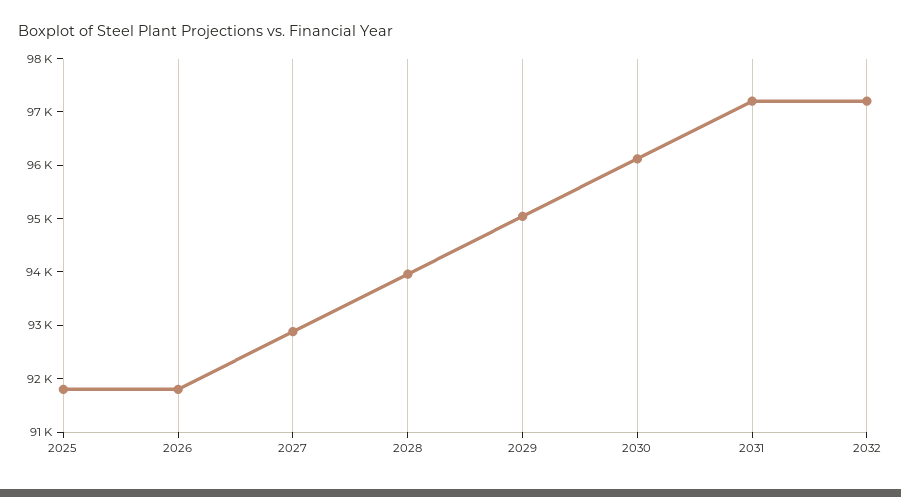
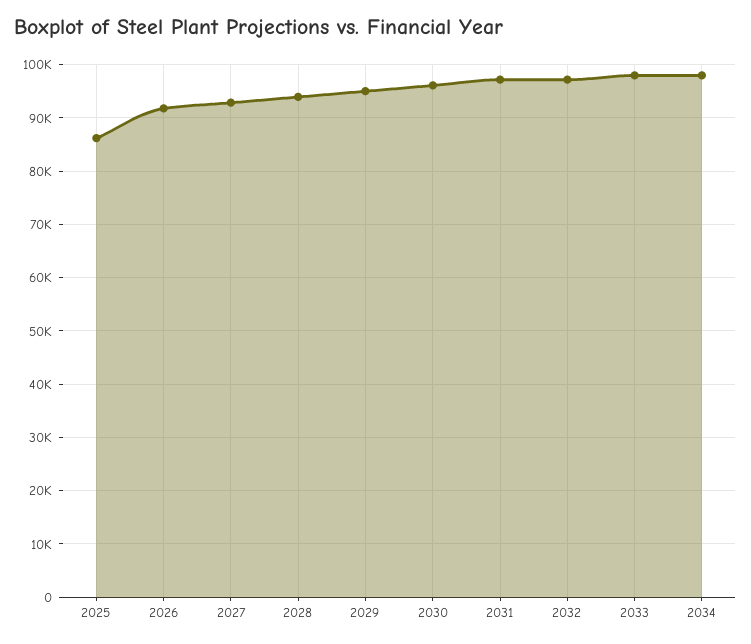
2025: 91800 -> 86000
2033: none -> 98000
2034: none -> 98000

